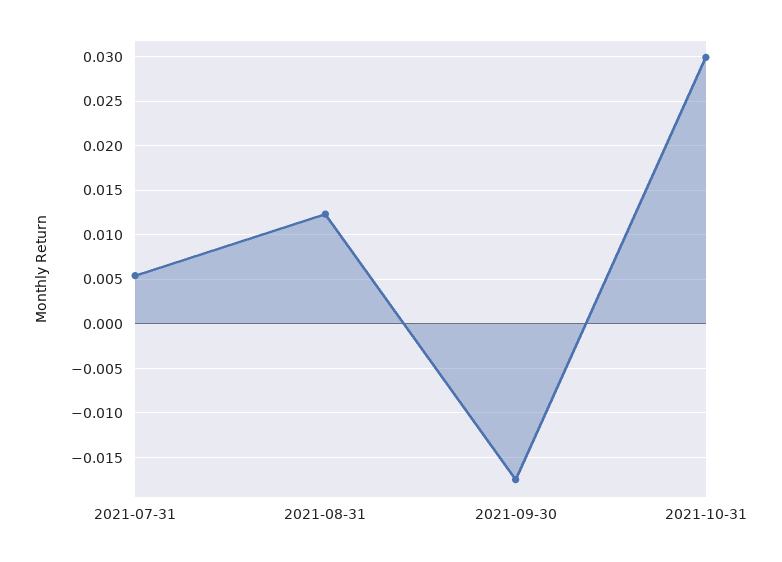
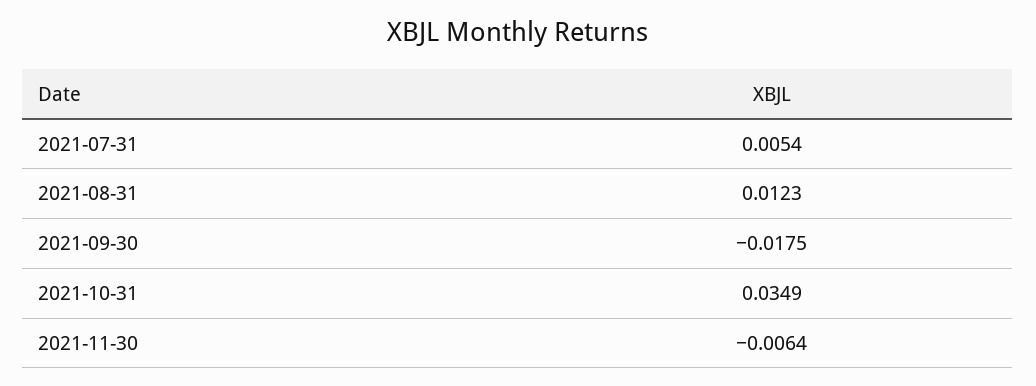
2021-10-31: 0.03 -> 0.0349
2021-11-30: none -> -0.0064

